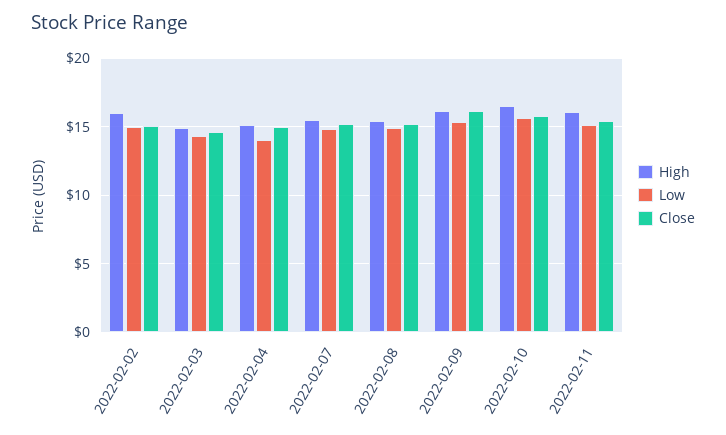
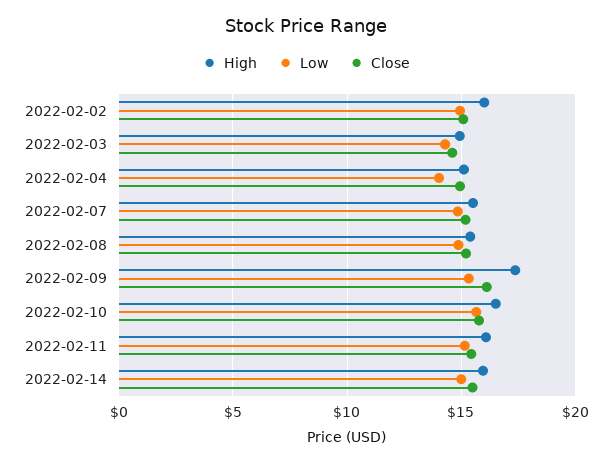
High, 2022-02-09: 16 -> 17.5
High, 2022-02-14: none -> 16
Low, 2022-02-14: none -> 15
Close, 2022-02-14: none -> 15.5

